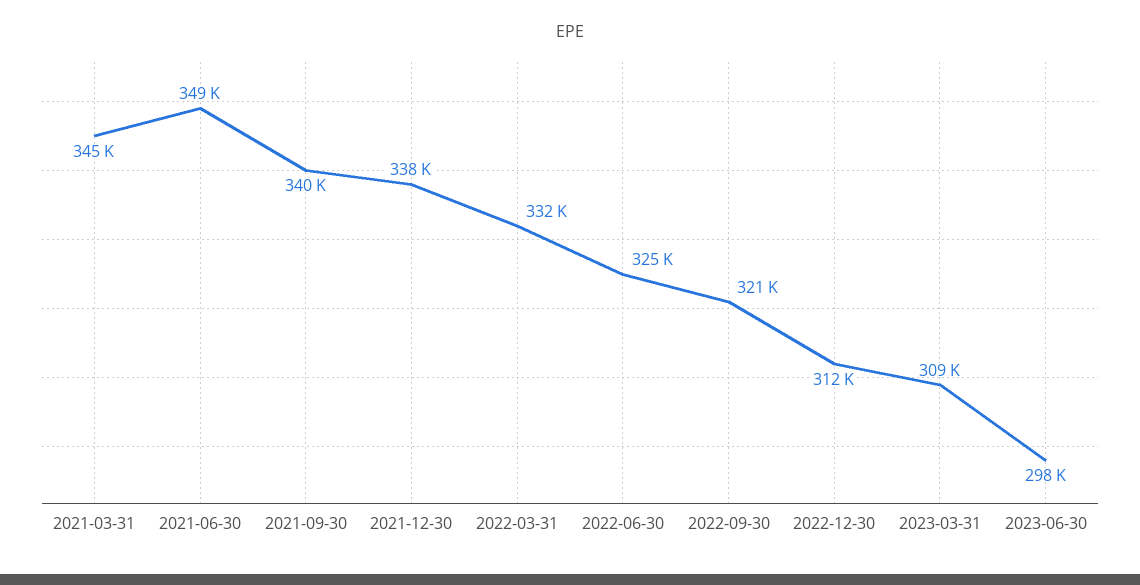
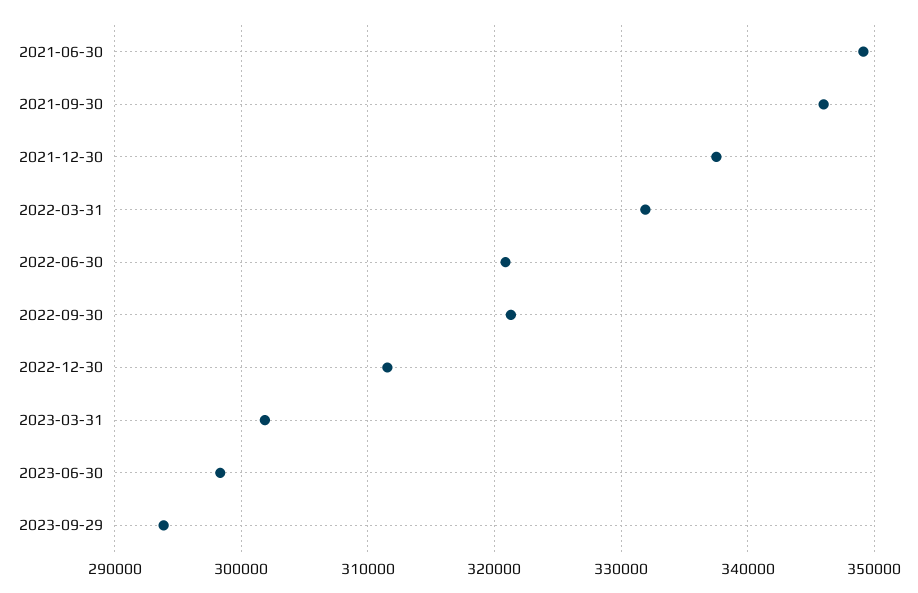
2021-03-31: 345000 -> none
2021-09-30: 340000 -> 346000
2022-06-30: 325000 -> 321000
2023-03-31: 309000 -> 302000
2023-09-29: none -> 294000

